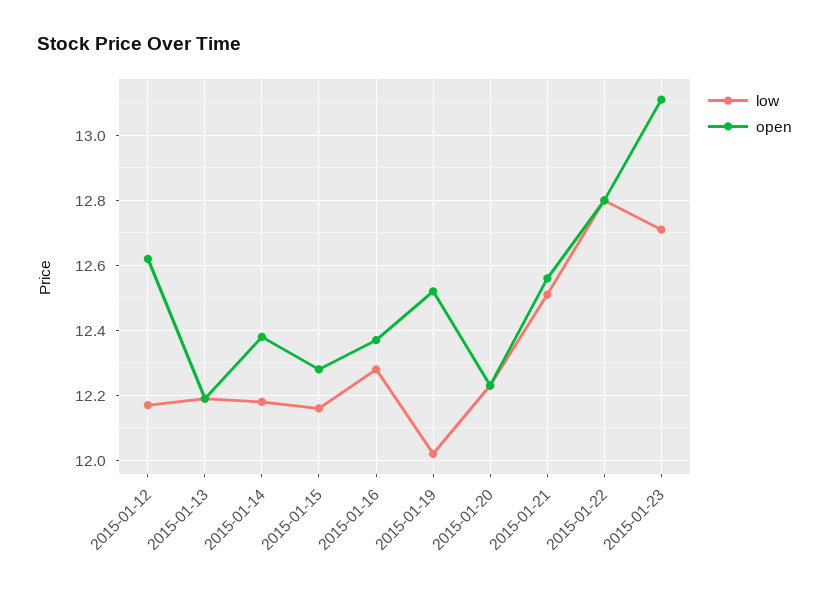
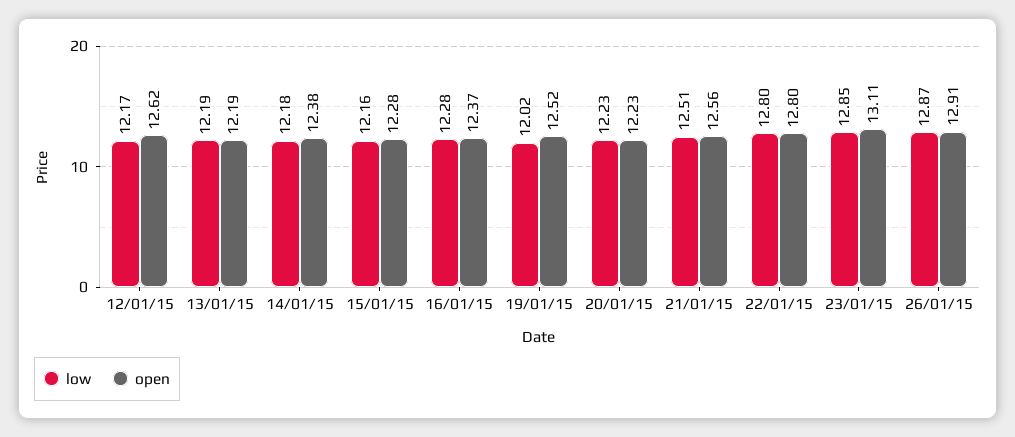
low, 2015-01-23: 12.7 -> 12.85
low, 26/01/15: none -> 12.87
open, 26/01/15: none -> 12.91

